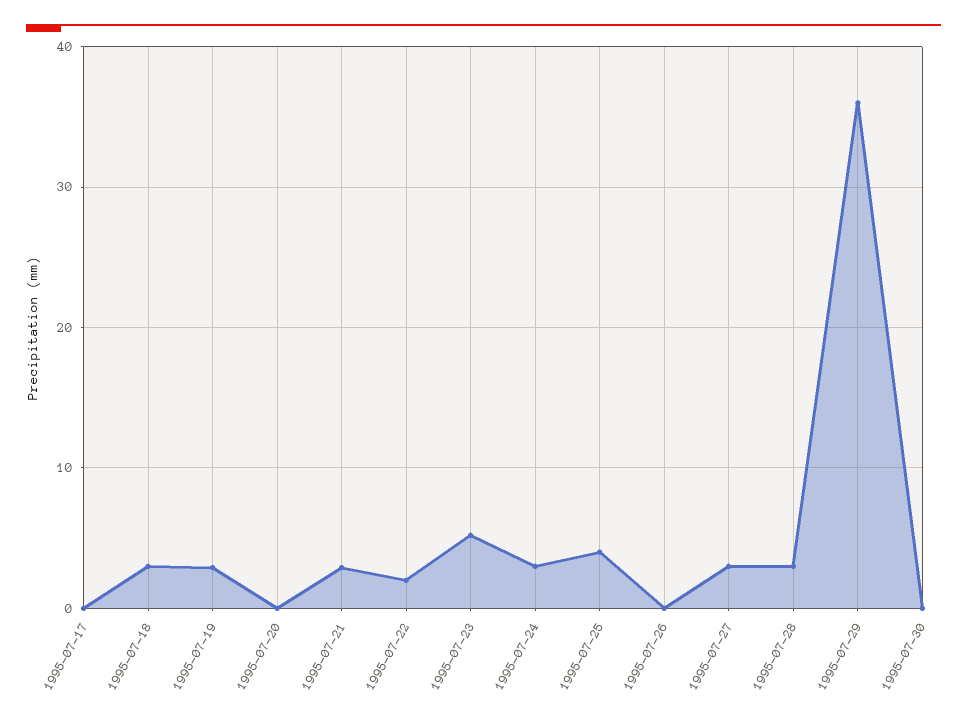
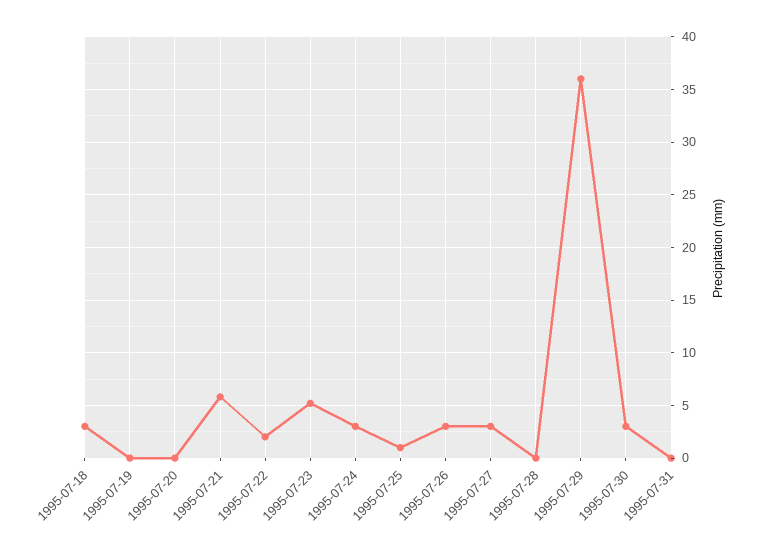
1995-07-17: 0 -> none
1995-07-19: 3 -> 0
1995-07-21: 3 -> 6
1995-07-25: 4 -> 1
1995-07-26: 0 -> 3
1995-07-28: 3 -> 0
1995-07-30: 0 -> 3
1995-07-31: none -> 0

